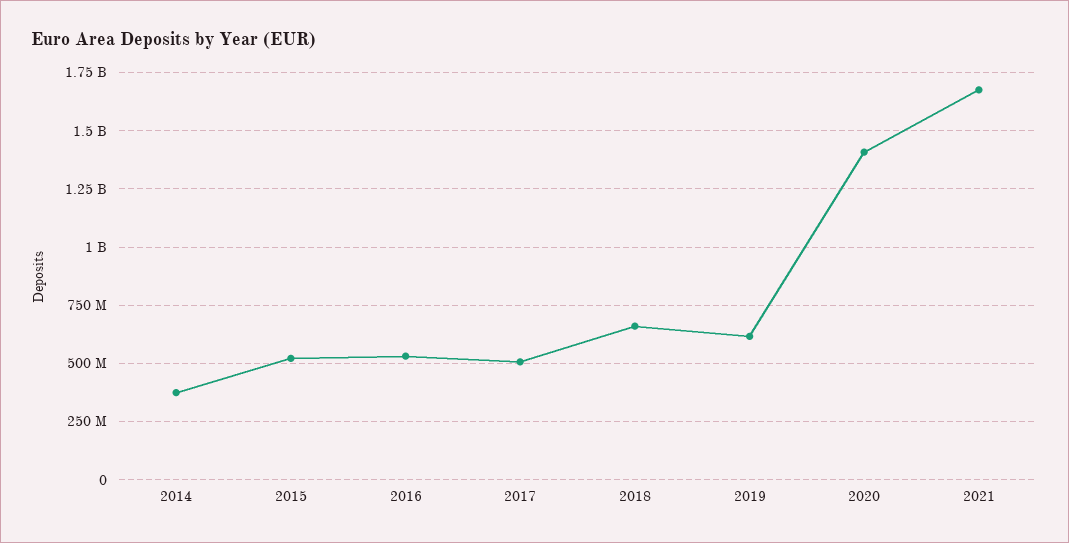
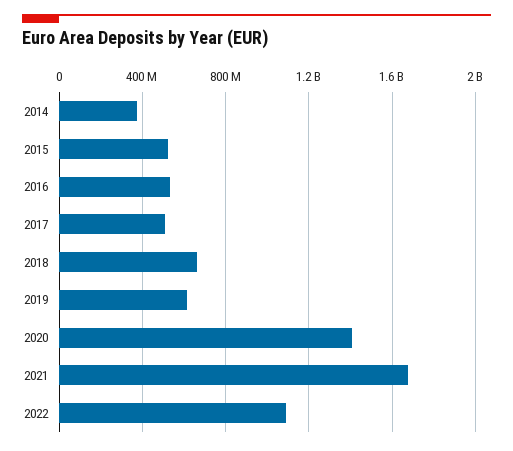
2022: none -> 1100000000

